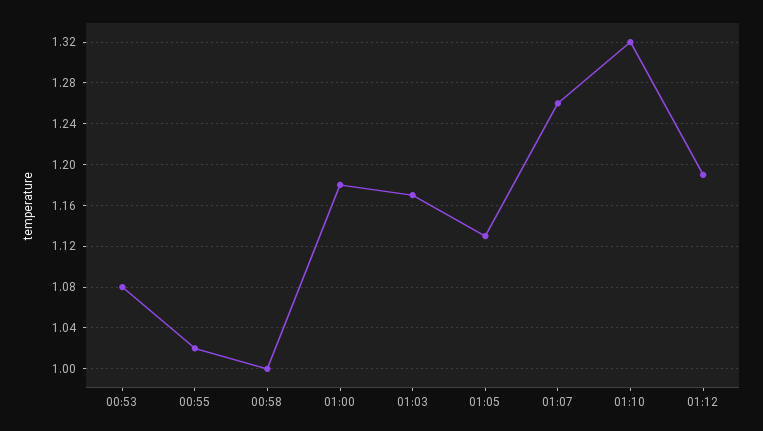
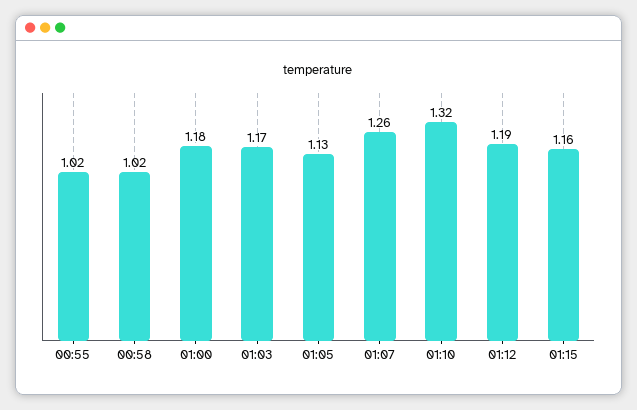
00:53: 1.08 -> none
00:58: 1 -> 1.02
01:15: none -> 1.16

